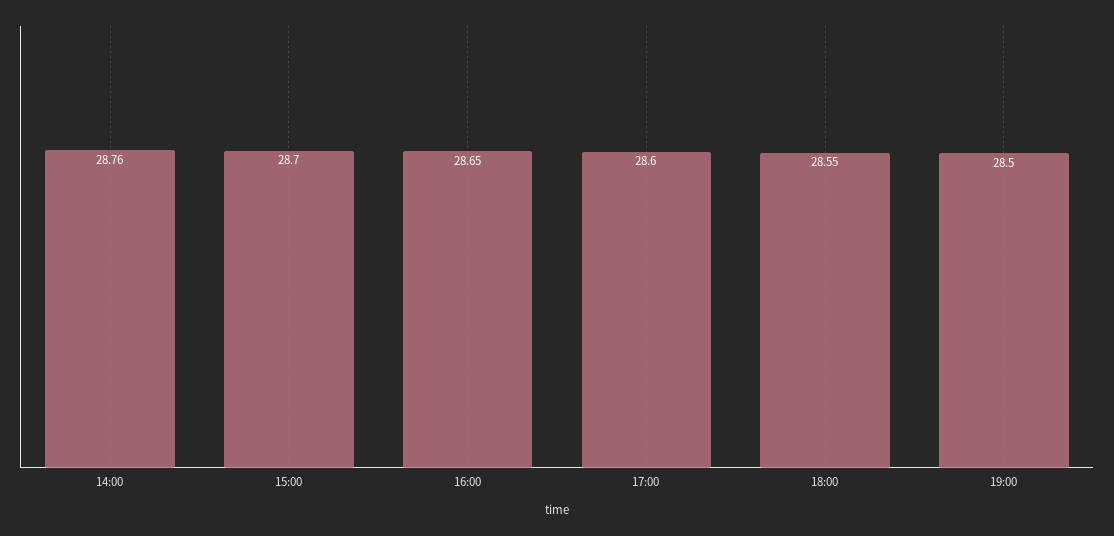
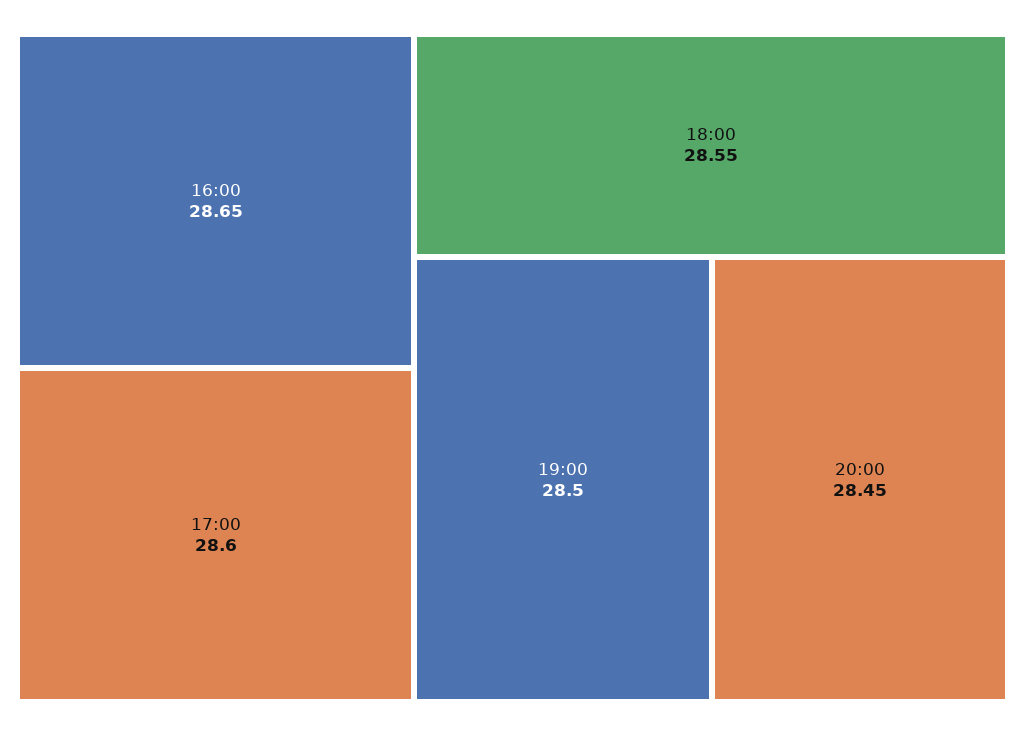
14:00: 28.76 -> none
15:00: 28.7 -> none
20:00: none -> 28.45

